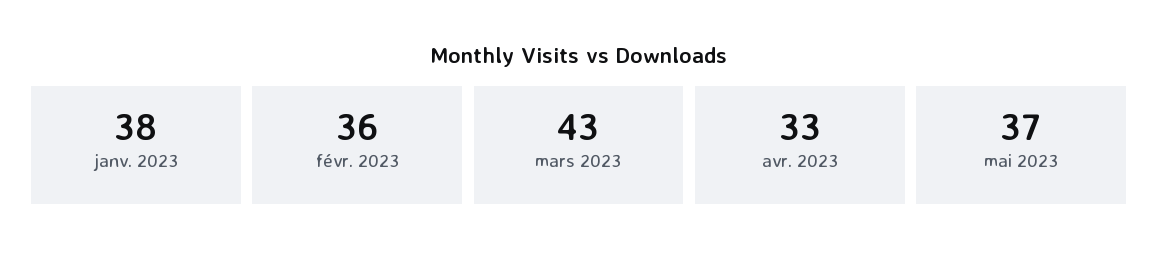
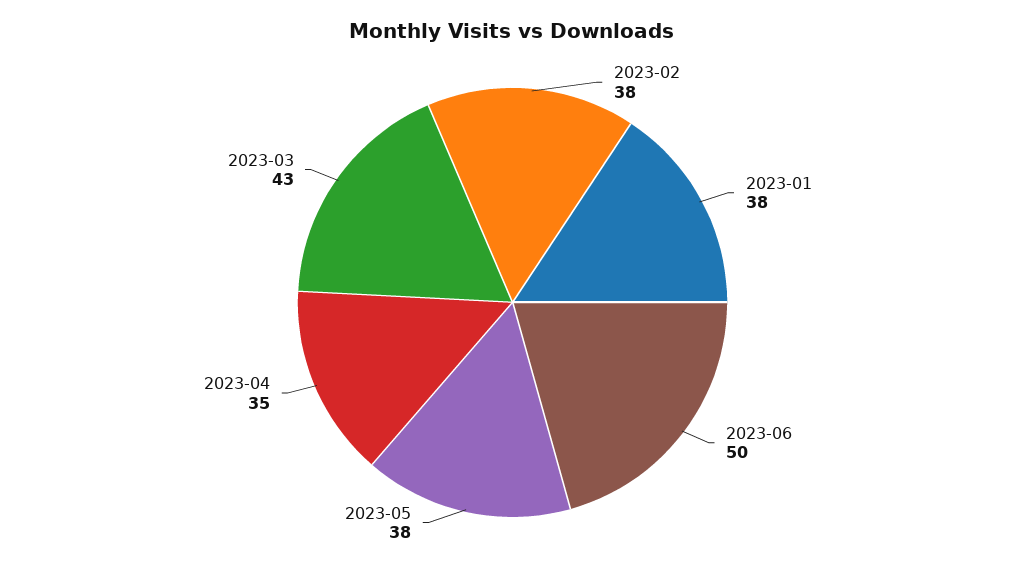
févr. 2023: 36 -> 38
avr. 2023: 33 -> 35
mai 2023: 37 -> 38
2023-06: none -> 50

